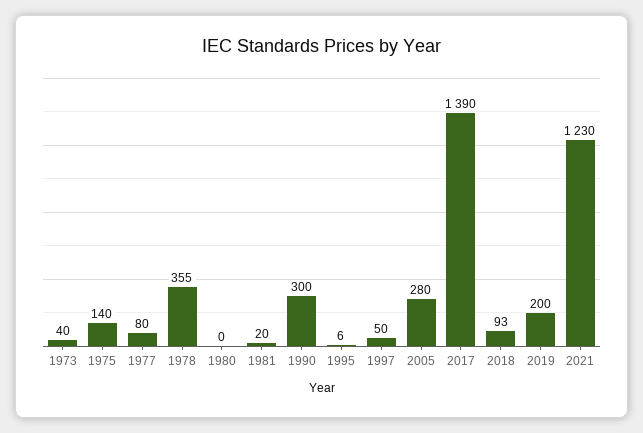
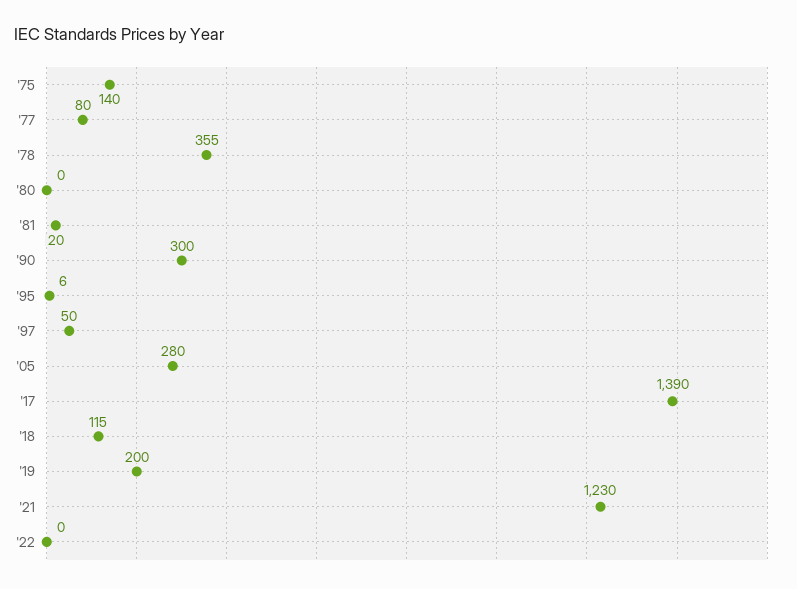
1973: 40 -> none
2018: 93 -> 115
'22: none -> 0

